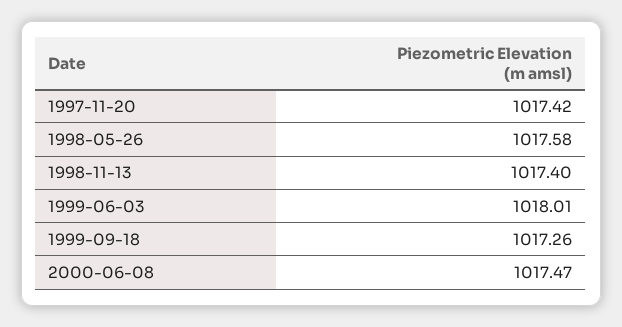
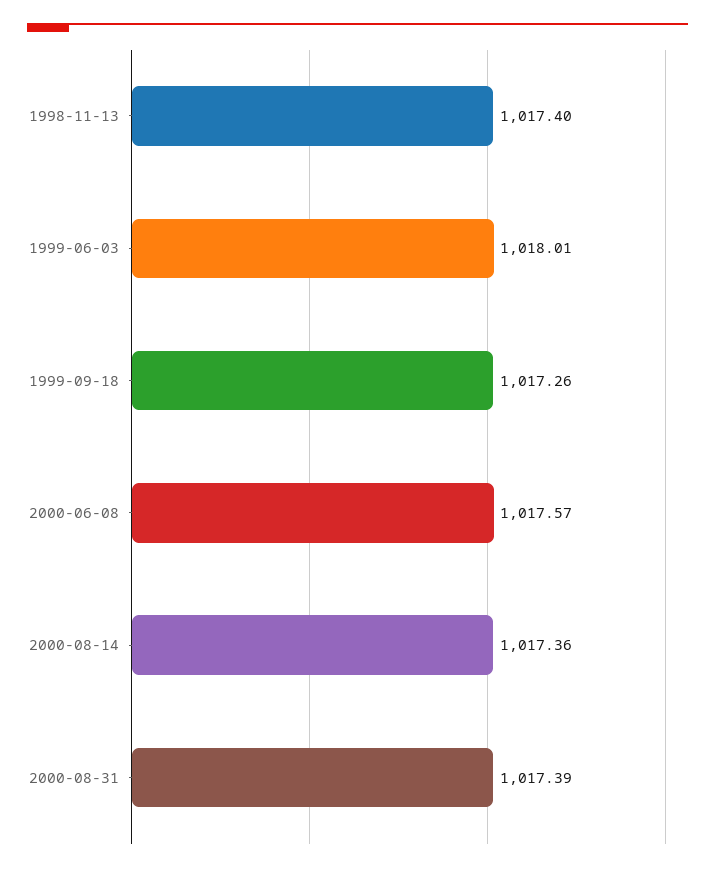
1997-11-20: 1017.42 -> none
1998-05-26: 1017.58 -> none
2000-06-08: 1017.47 -> 1017.57
2000-08-14: none -> 1017.36
2000-08-31: none -> 1017.39

